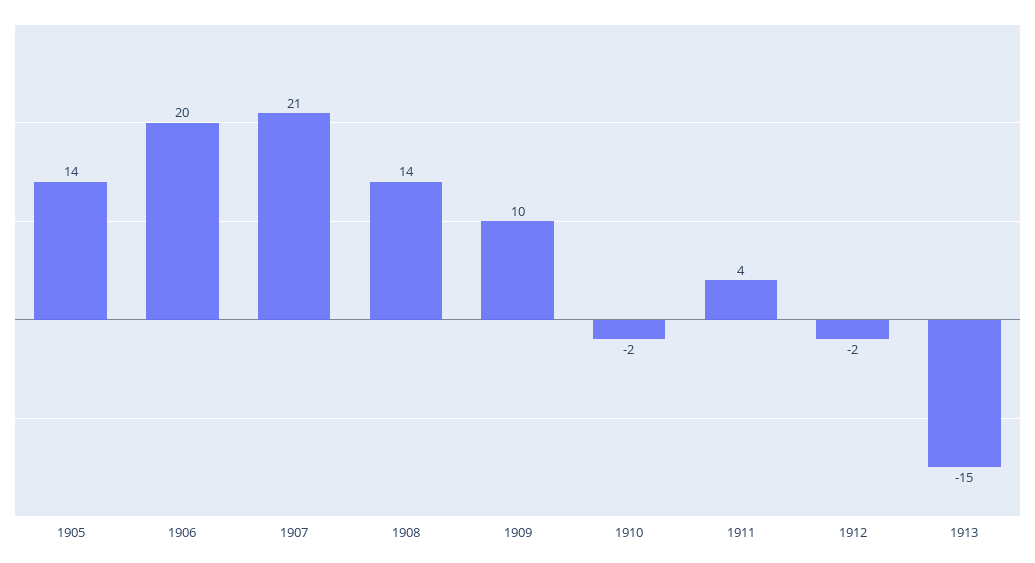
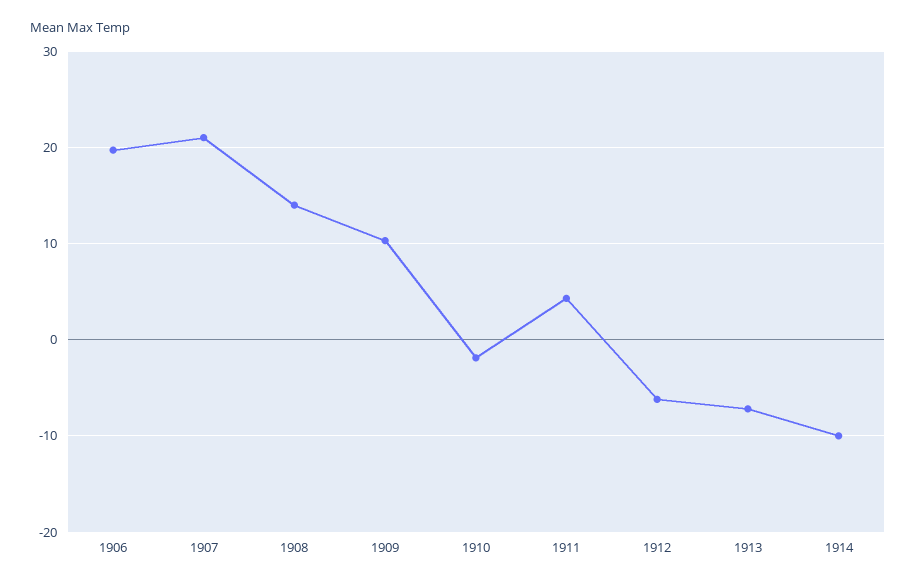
1905: 14 -> none
1912: -2 -> -6
1913: -15 -> -7
1914: none -> -10

